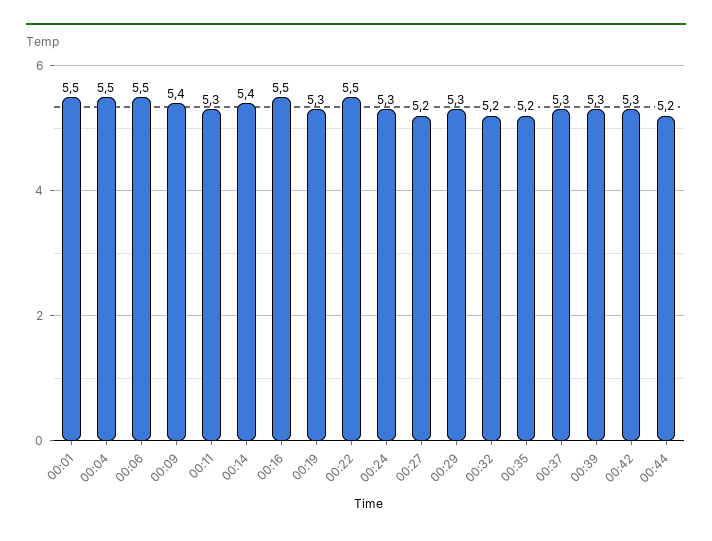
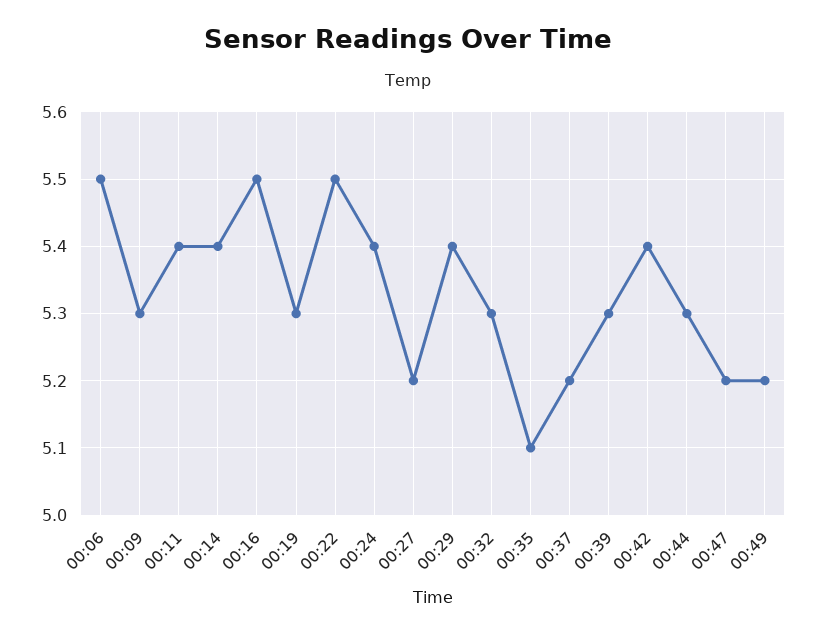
00:01: 5.5 -> none
00:04: 5.5 -> none
00:09: 5.4 -> 5.3
00:11: 5.3 -> 5.4
00:24: 5.3 -> 5.4
00:29: 5.3 -> 5.4
00:32: 5.2 -> 5.3
00:35: 5.2 -> 5.1
00:37: 5.3 -> 5.2
00:42: 5.3 -> 5.4
00:44: 5.2 -> 5.3
00:47: none -> 5.2
00:49: none -> 5.2

